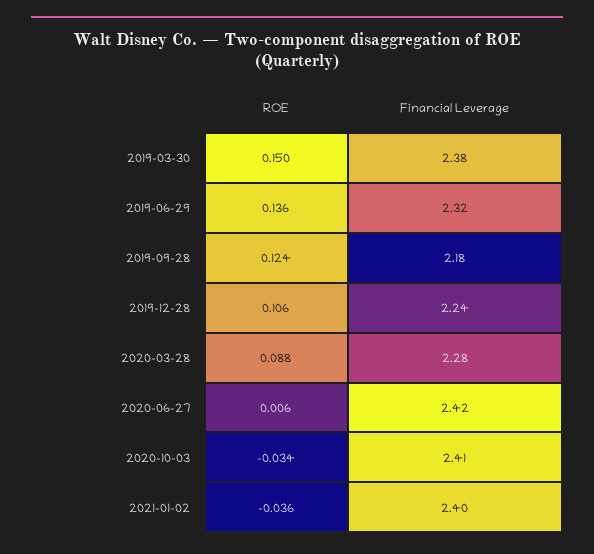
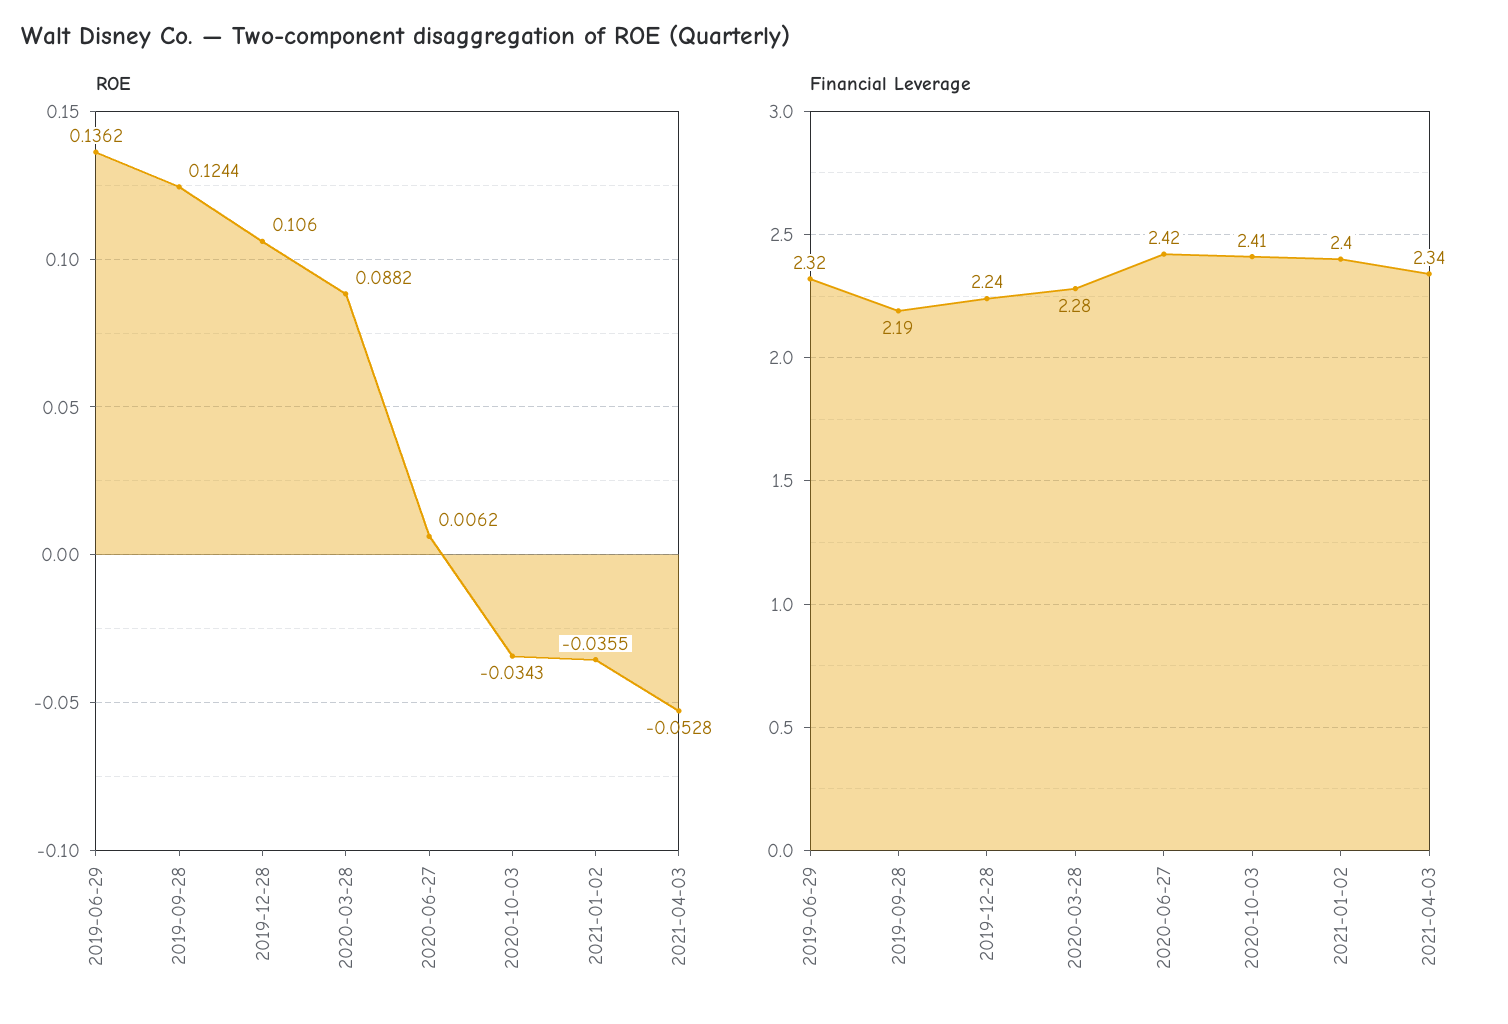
ROE, 2019-03-30: 0.15 -> none
Financial Leverage, 2019-03-30: 2.38 -> none
Financial Leverage, 2019-09-28: 2.18 -> 2.19
ROE, 2021-04-03: none -> -0.0528
Financial Leverage, 2021-04-03: none -> 2.34

